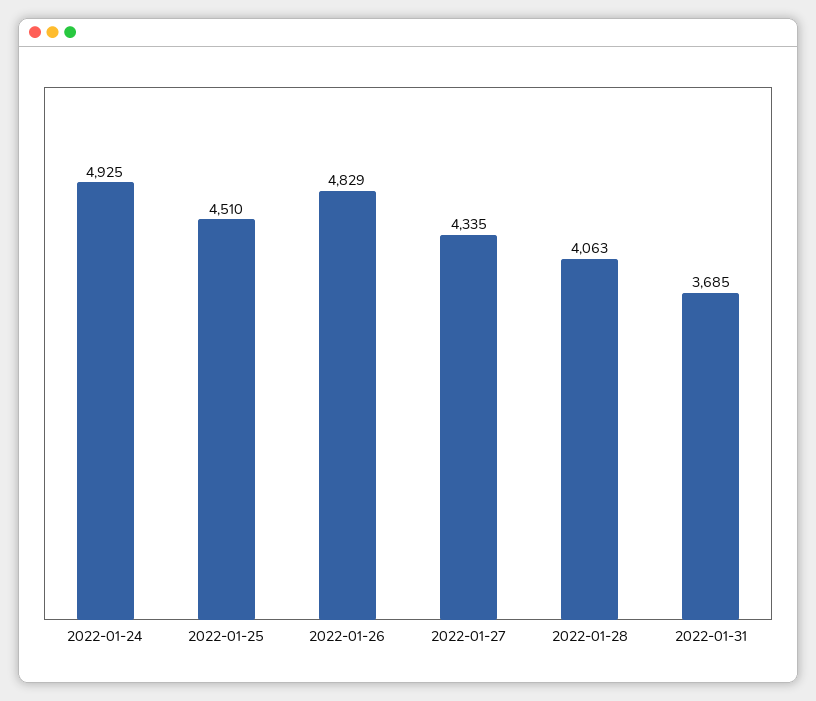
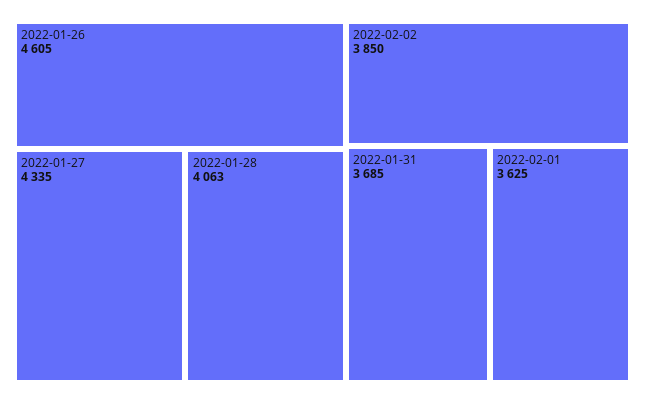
2022-01-24: 4925 -> none
2022-01-25: 4510 -> none
2022-01-26: 4829 -> 4605
2022-02-02: none -> 3850
2022-02-01: none -> 3625

